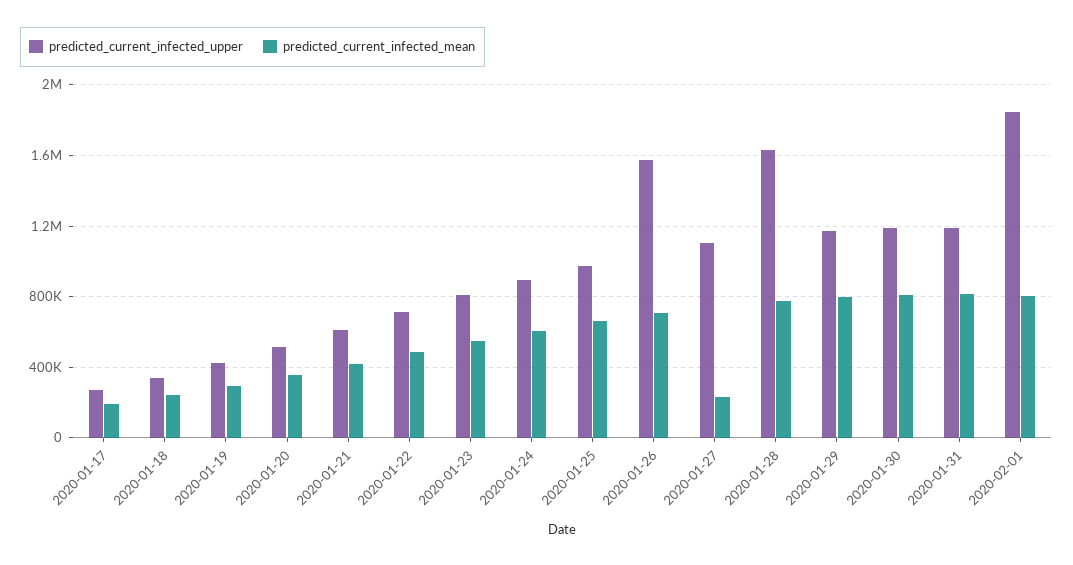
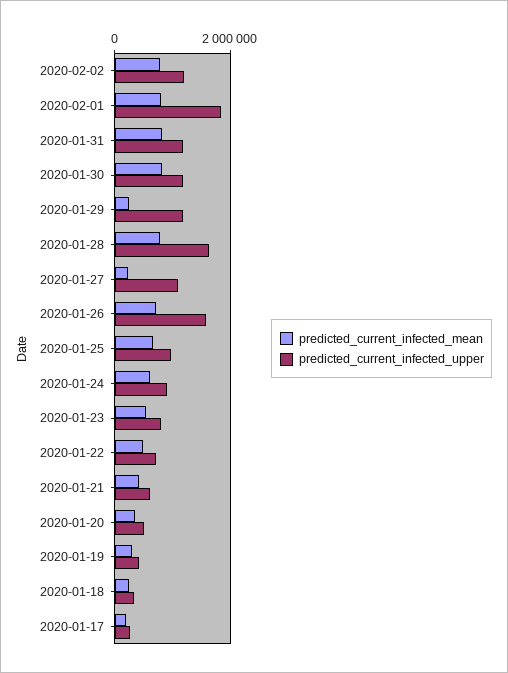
predicted_current_infected_mean, 2020-01-29: 800000 -> 200000
predicted_current_infected_mean, 2020-02-02: none -> 800000
predicted_current_infected_upper, 2020-02-02: none -> 1200000

